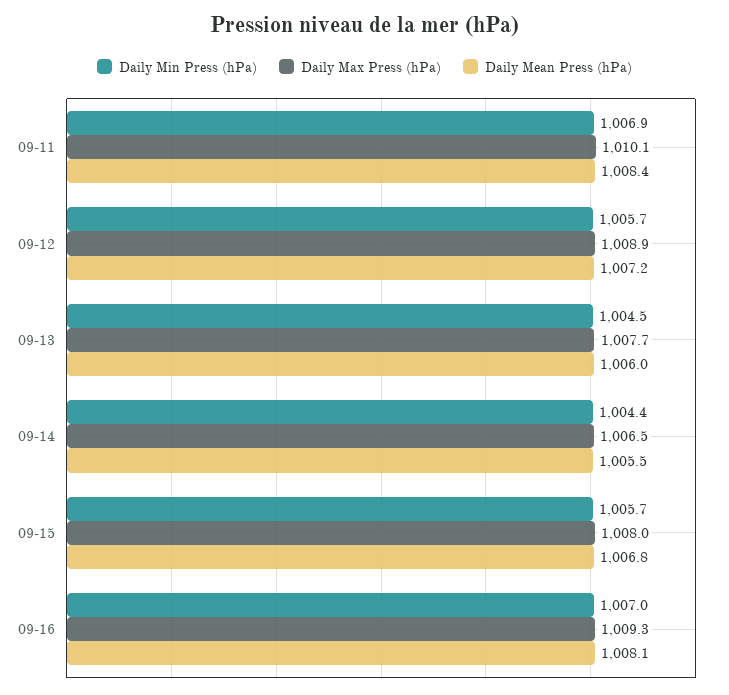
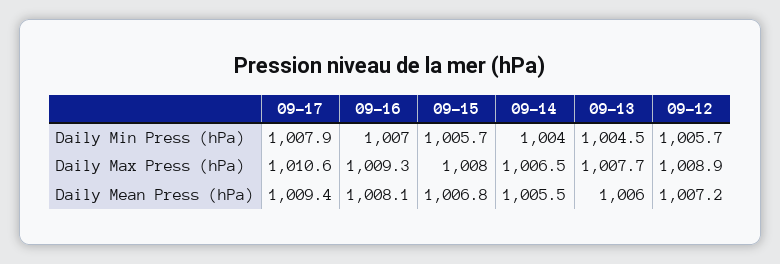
Daily Min Press (hPa), 09-11: 1006.9 -> none
Daily Max Press (hPa), 09-11: 1010.1 -> none
Daily Mean Press (hPa), 09-11: 1008.4 -> none
Daily Min Press (hPa), 09-14: 1004.4 -> 1004
Daily Min Press (hPa), 09-17: none -> 1007.9
Daily Max Press (hPa), 09-17: none -> 1010.6
Daily Mean Press (hPa), 09-17: none -> 1009.4

